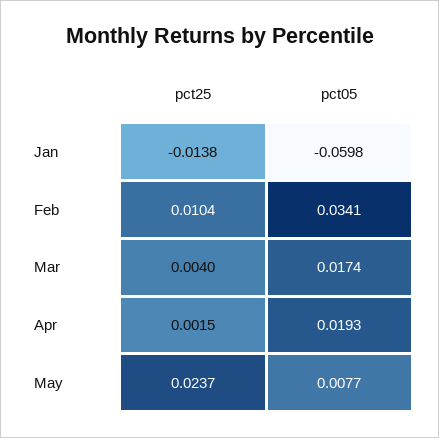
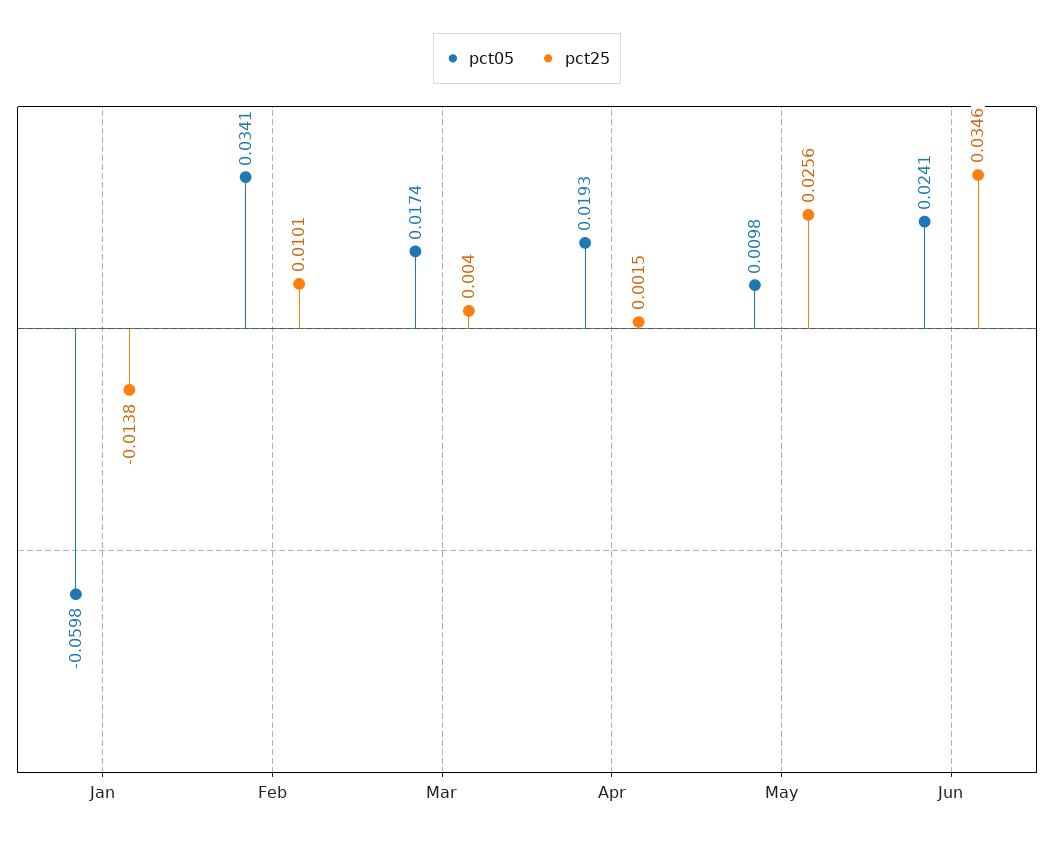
pct25, Feb: 0.0104 -> 0.0101
pct25, May: 0.0237 -> 0.0256
pct05, May: 0.0077 -> 0.0098
pct05, Jun: none -> 0.0241
pct25, Jun: none -> 0.0346

